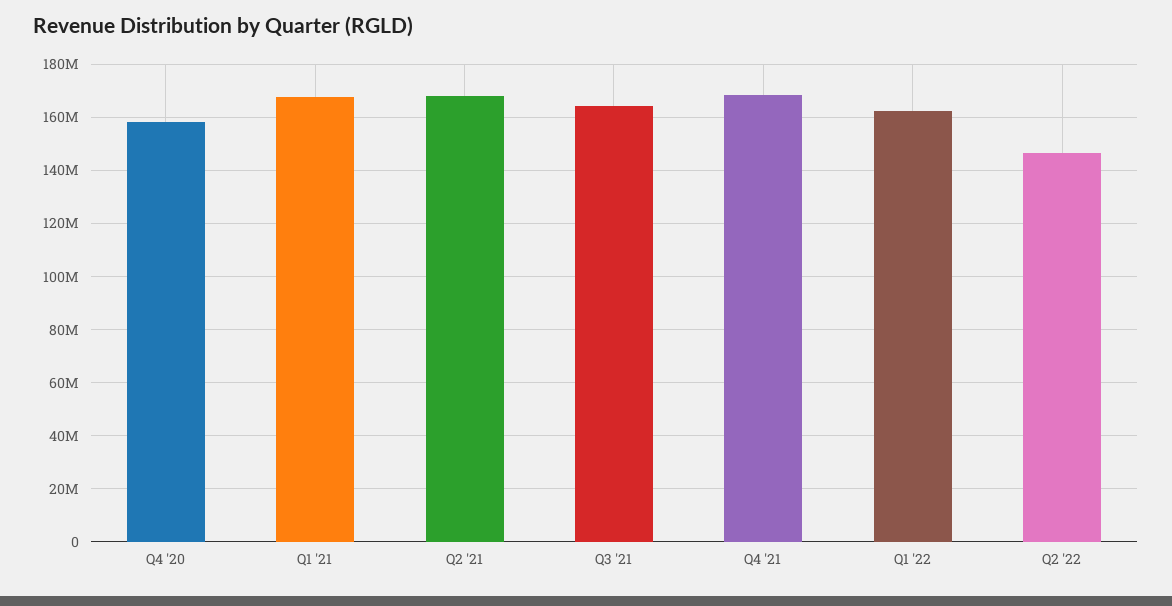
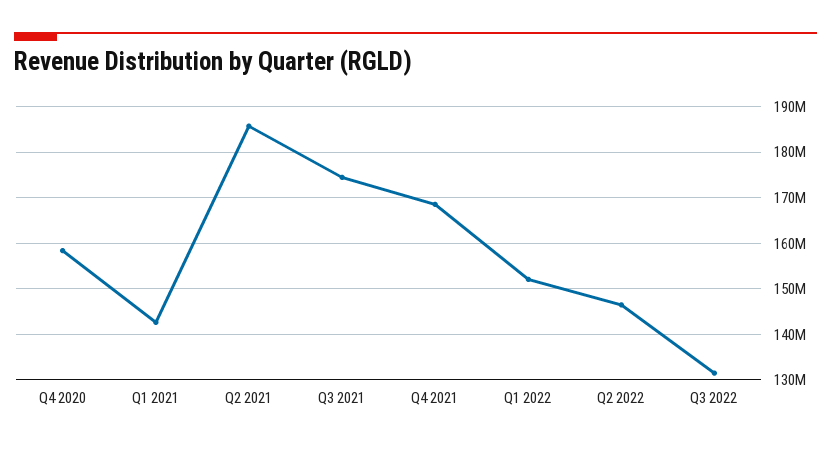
Q1 '21: 167500000 -> 142000000
Q2 '21: 167500000 -> 186000000
Q3 '21: 165000000 -> 174000000
Q1 '22: 162500000 -> 152000000
Q3 2022: none -> 132000000

